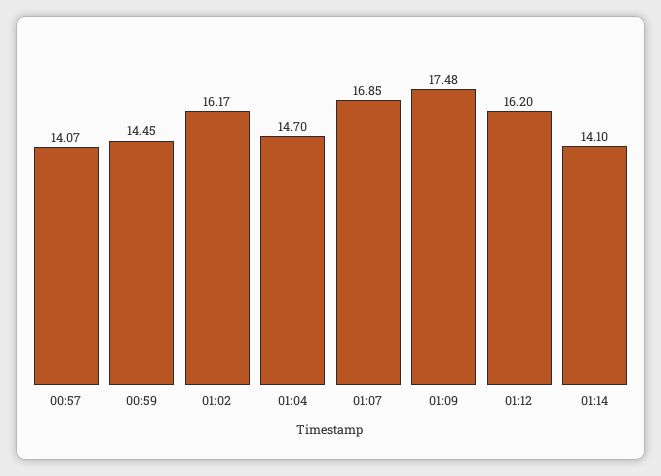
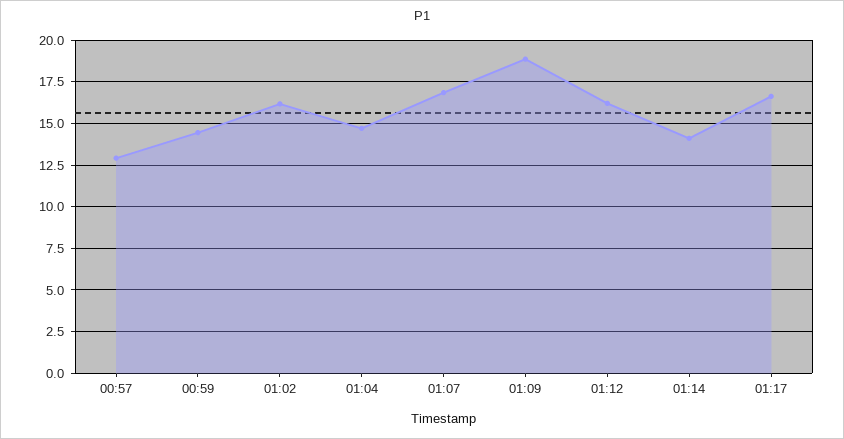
00:57: 14.07 -> 13
01:09: 17.48 -> 19
01:17: none -> 16.5

